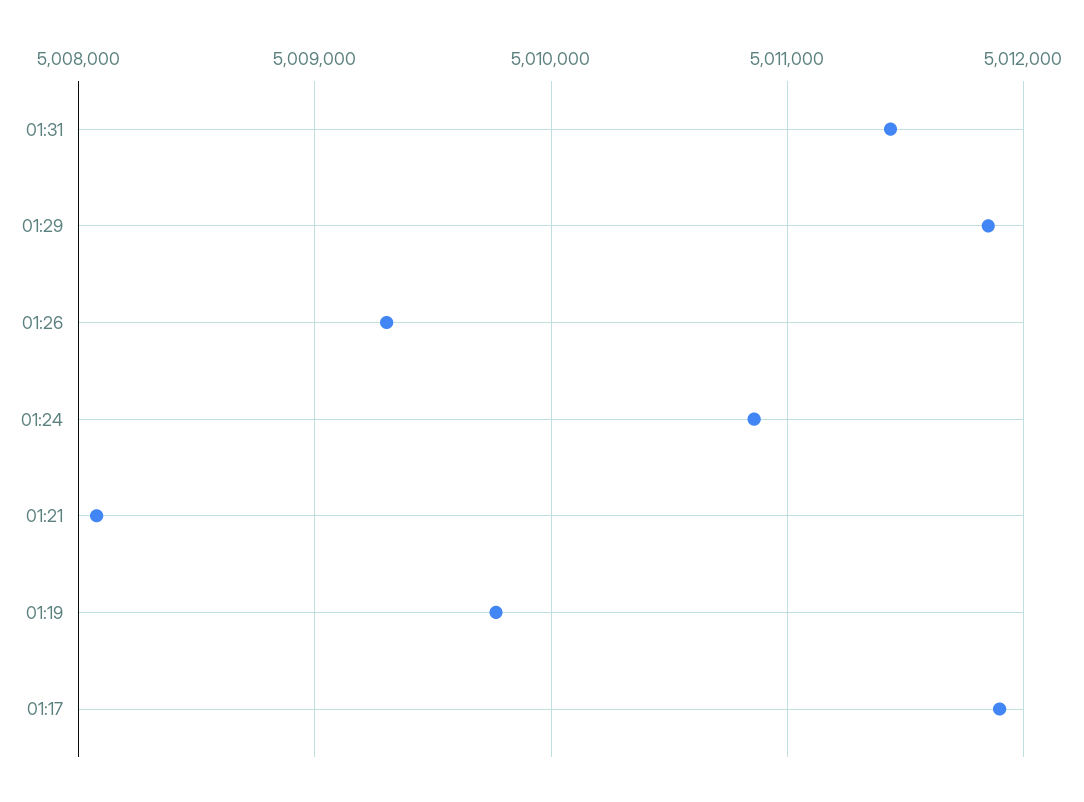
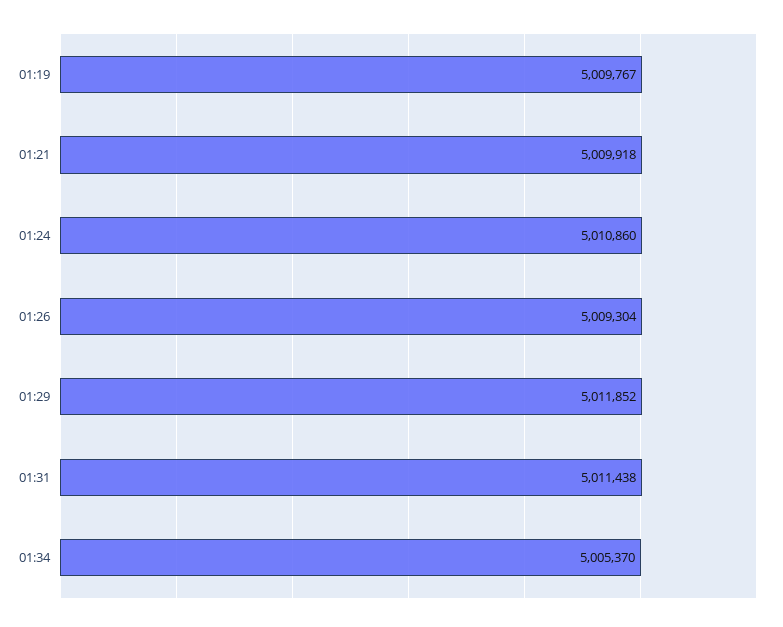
01:21: 5008100 -> 5009918
01:17: 5011900 -> none
01:34: none -> 5005370

